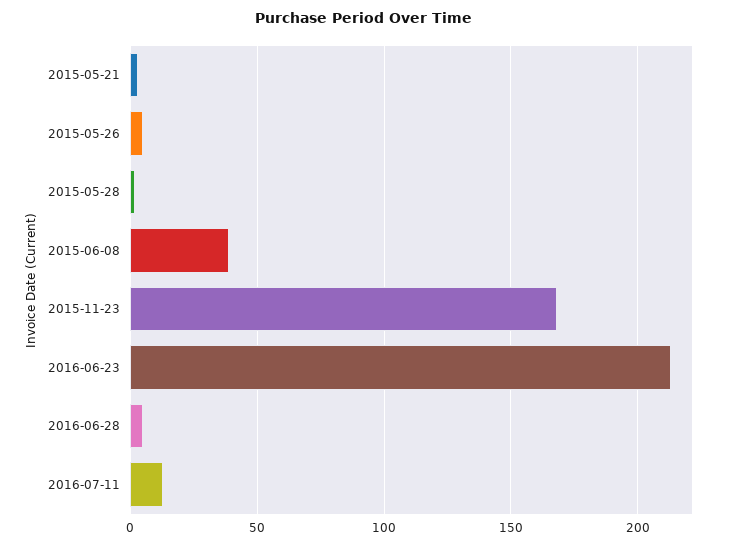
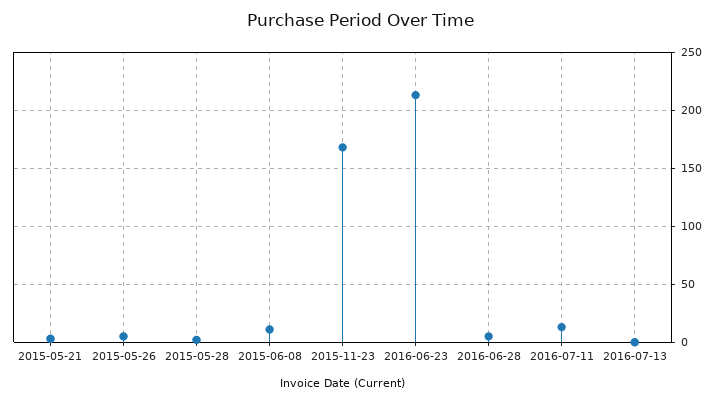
2015-06-08: 40 -> 10
2016-07-13: none -> 0

